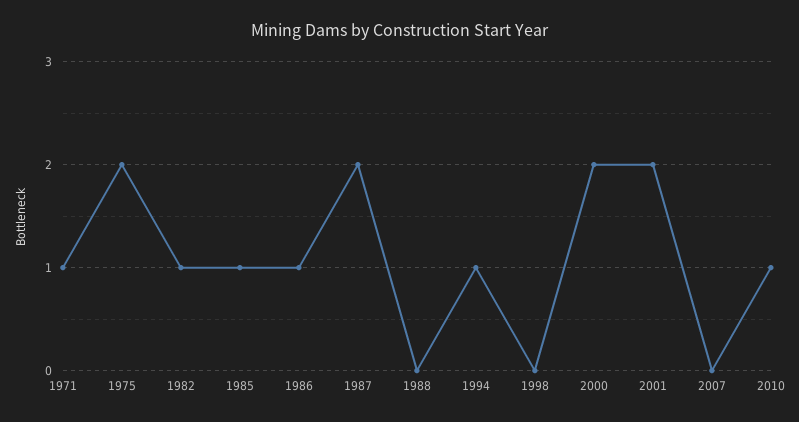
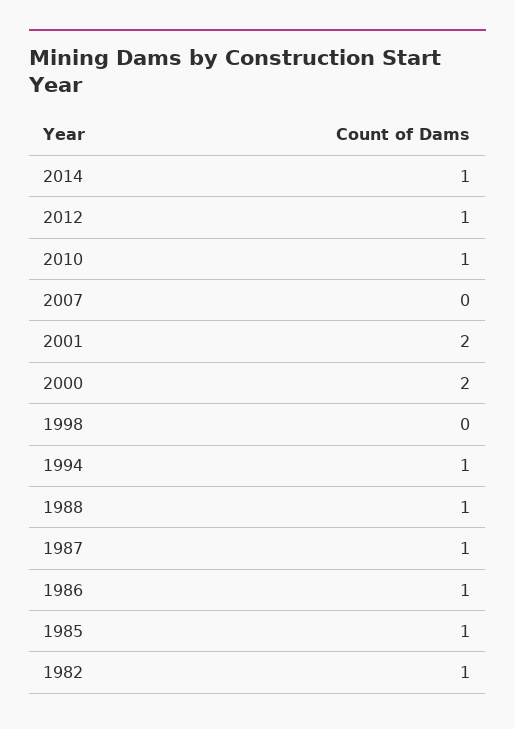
1971: 1 -> none
1975: 2 -> none
1987: 2 -> 1
1988: 0 -> 1
2014: none -> 1
2012: none -> 1

